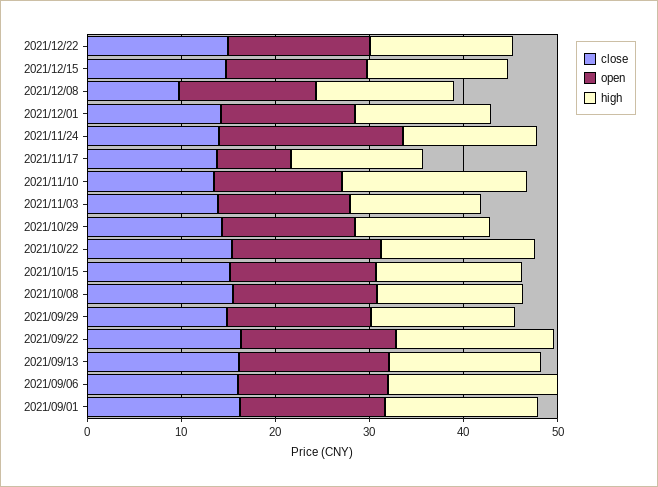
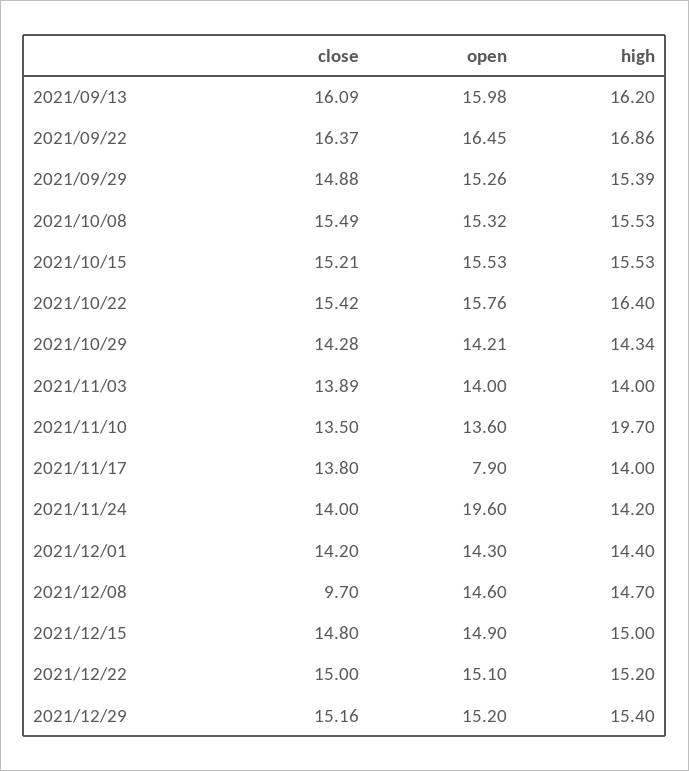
close, 2021/09/06: 16 -> none
open, 2021/09/06: 16 -> none
high, 2021/09/06: 18 -> none
close, 2021/09/01: 16 -> none
open, 2021/09/01: 16 -> none
high, 2021/09/01: 16 -> none
close, 2021/12/29: none -> 15.16
open, 2021/12/29: none -> 15.2
high, 2021/12/29: none -> 15.4

